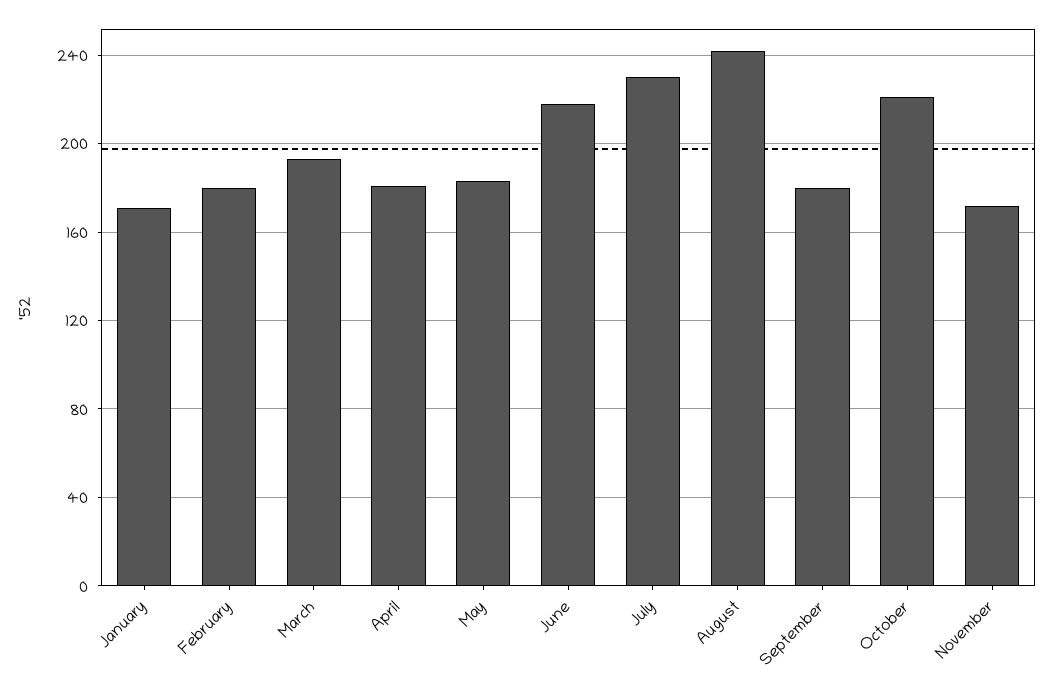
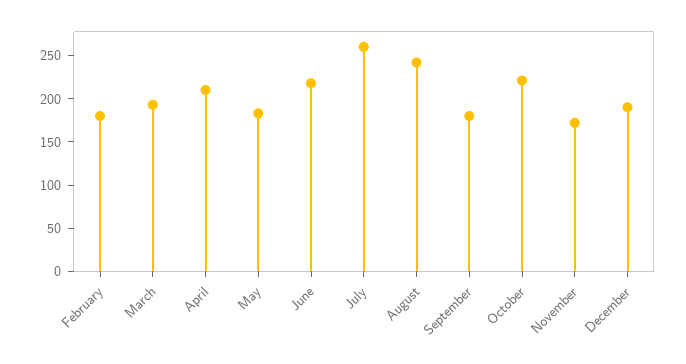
January: 170 -> none
April: 180 -> 210
July: 230 -> 260
December: none -> 190

